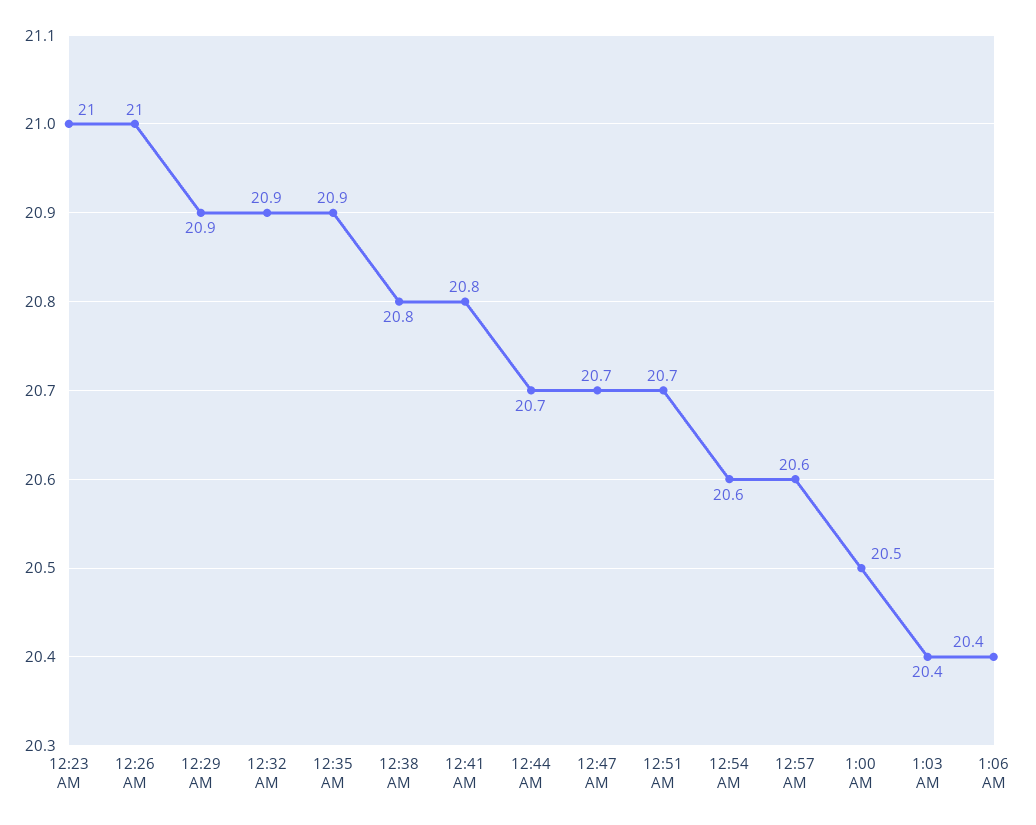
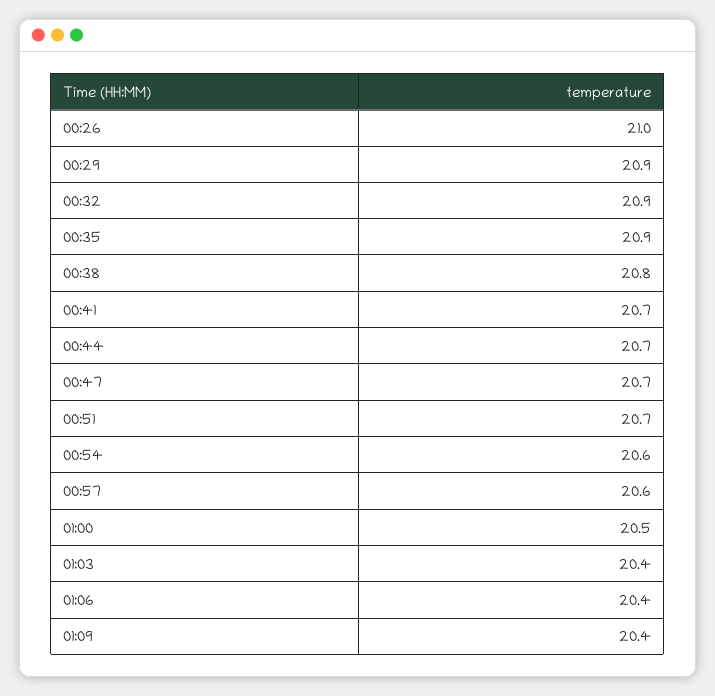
12:23 AM: 21 -> none
12:41 AM: 20.8 -> 20.7
01:09: none -> 20.4

